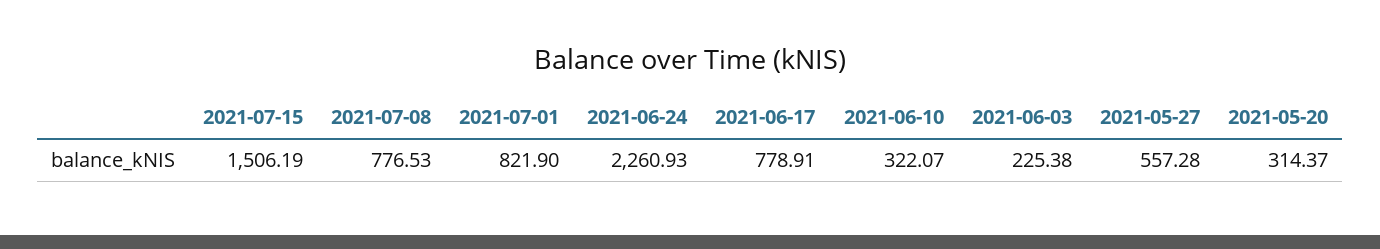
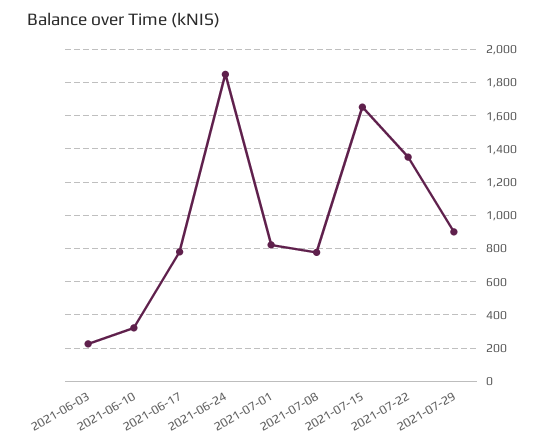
2021-07-15: 1506.19 -> 1650
2021-06-24: 2260.93 -> 1850
2021-05-27: 557.28 -> none
2021-05-20: 314.37 -> none
2021-07-22: none -> 1350
2021-07-29: none -> 900

